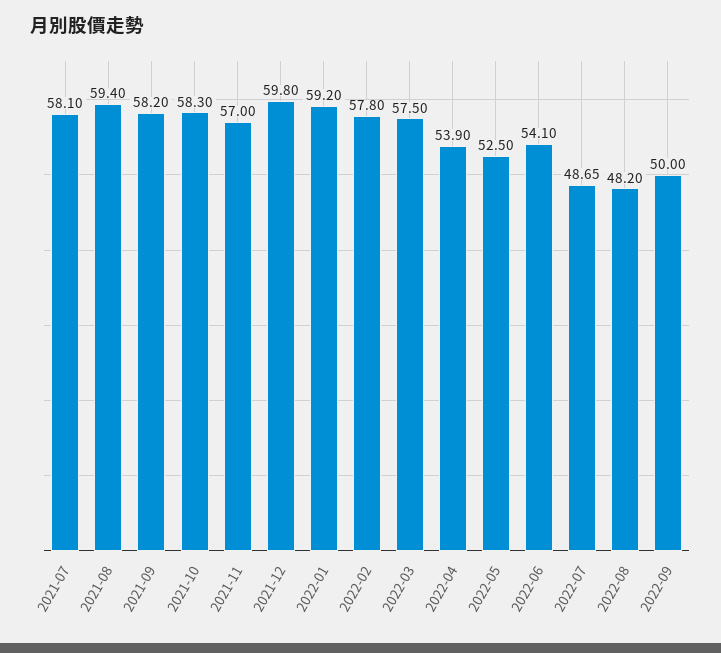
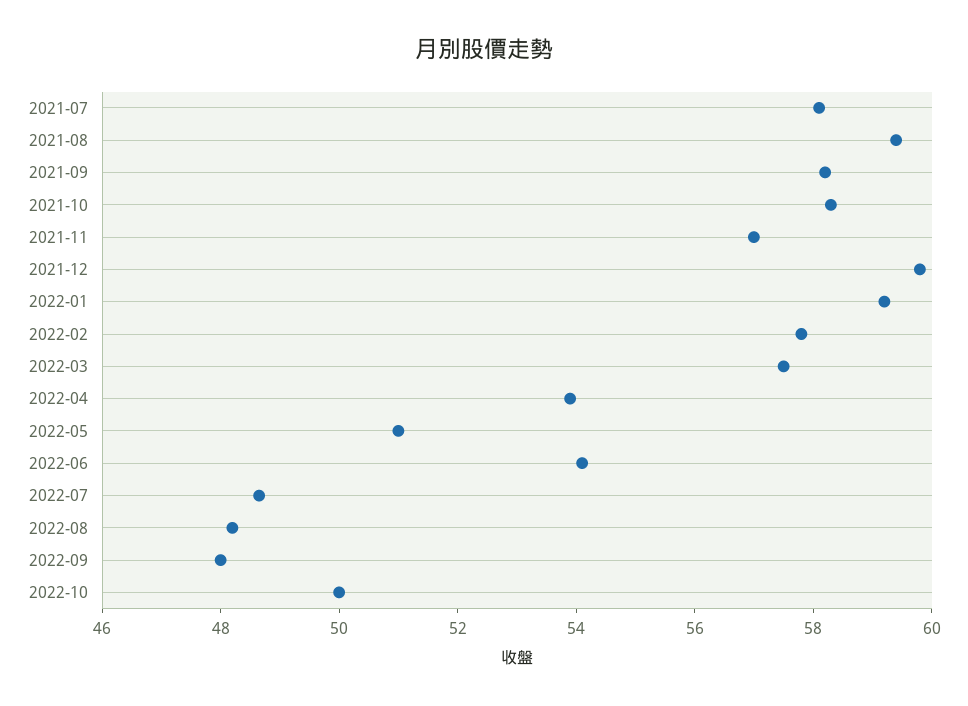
2022-05: 52.5 -> 51
2022-09: 50 -> 48
2022-10: none -> 50

